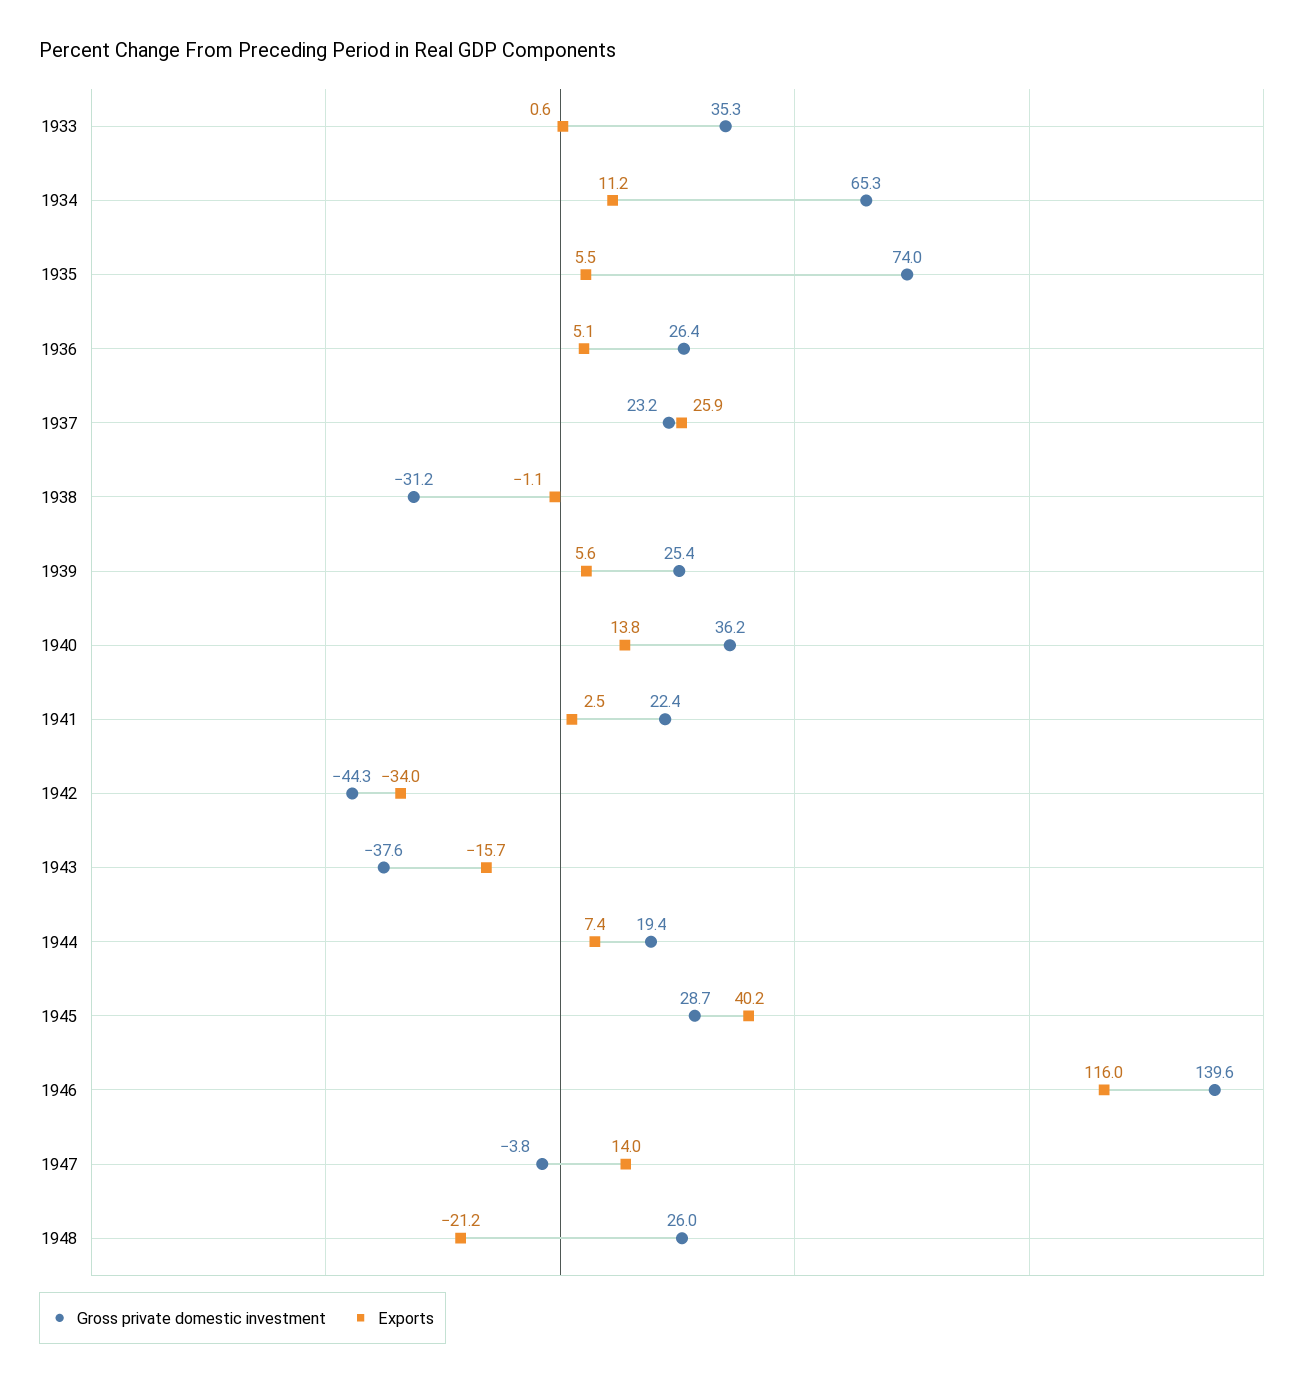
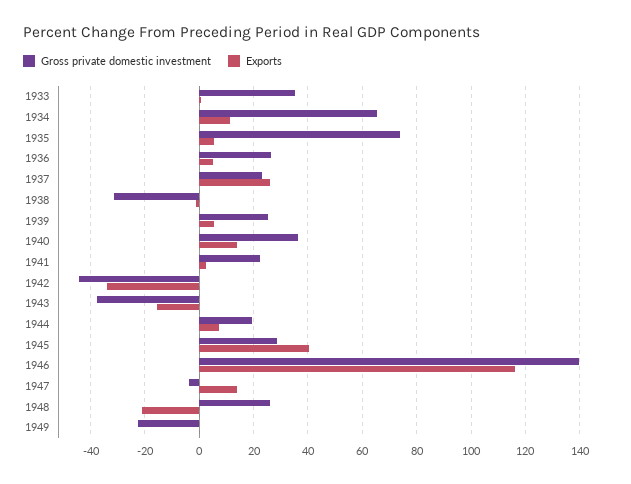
Gross private domestic investment, 1949: none -> -22.5
Exports, 1949: none -> 0

